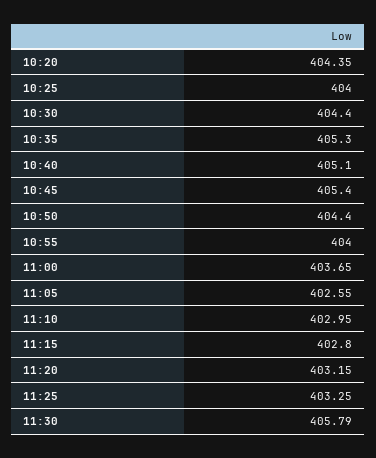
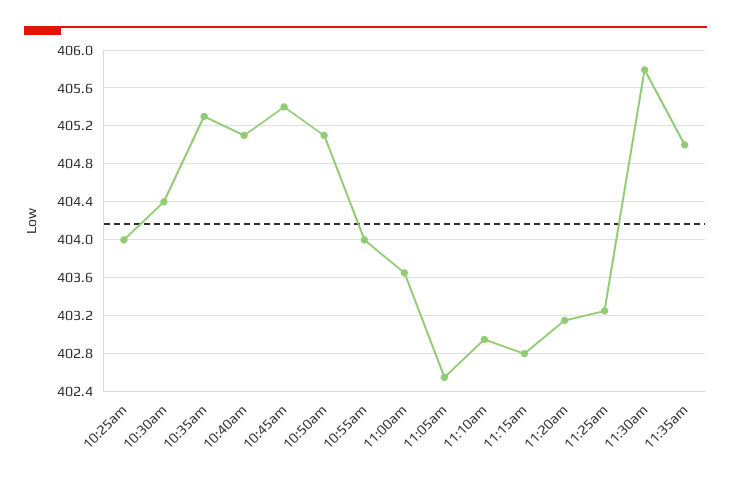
10:20: 404.35 -> none
10:50: 404.4 -> 405.1
11:35am: none -> 405

